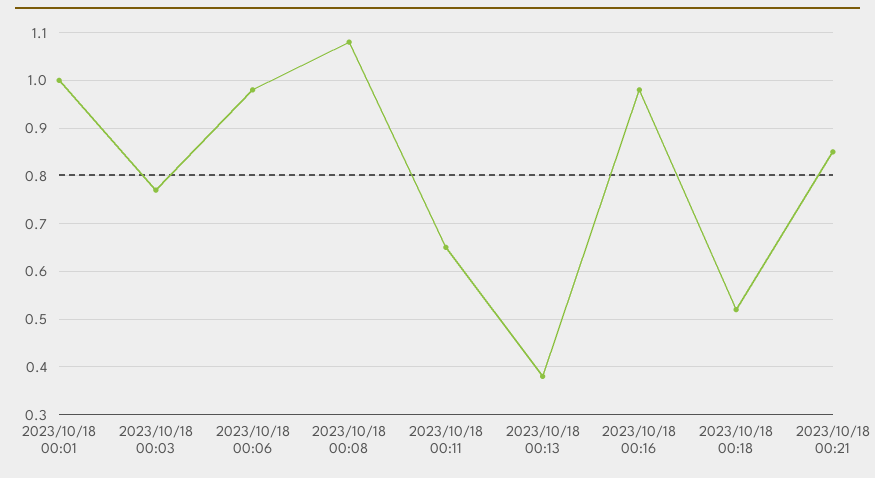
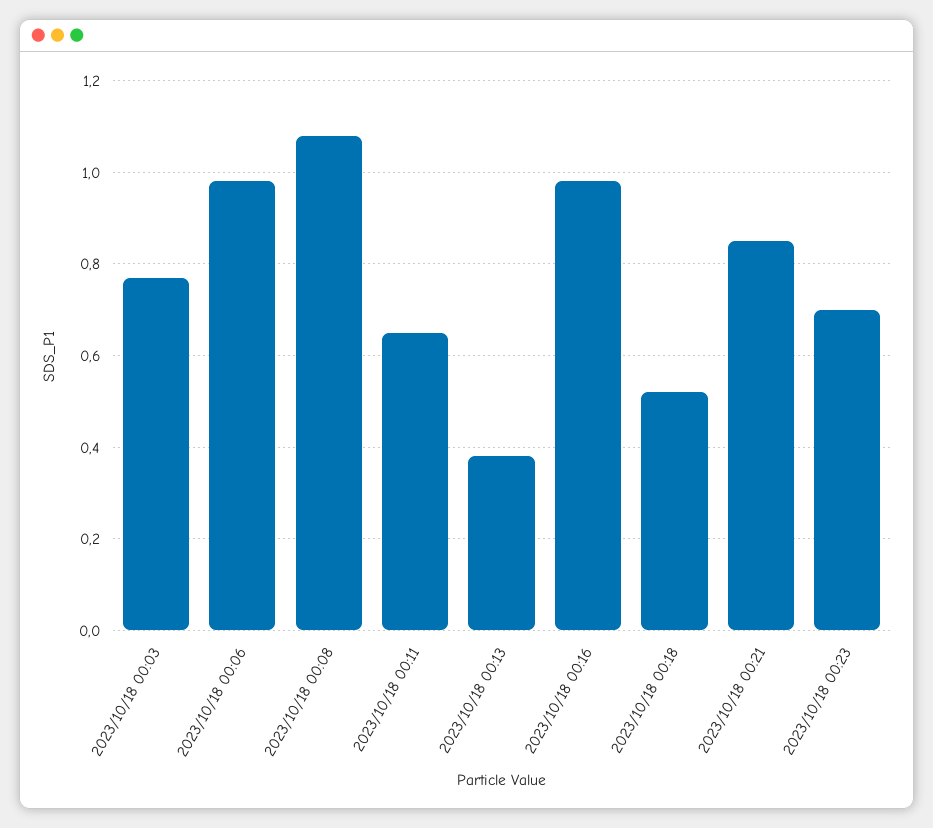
2023/10/18 00:01: 1 -> none
2023/10/18 00:23: none -> 0.7

